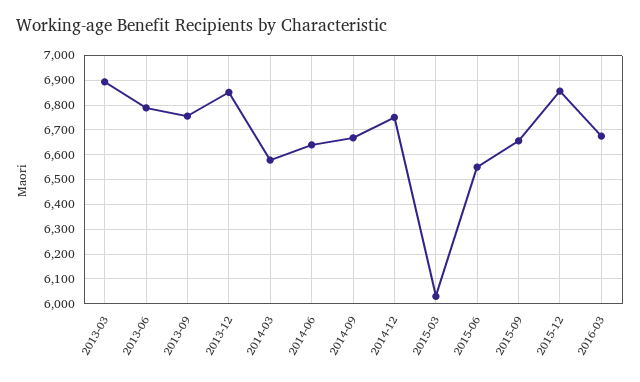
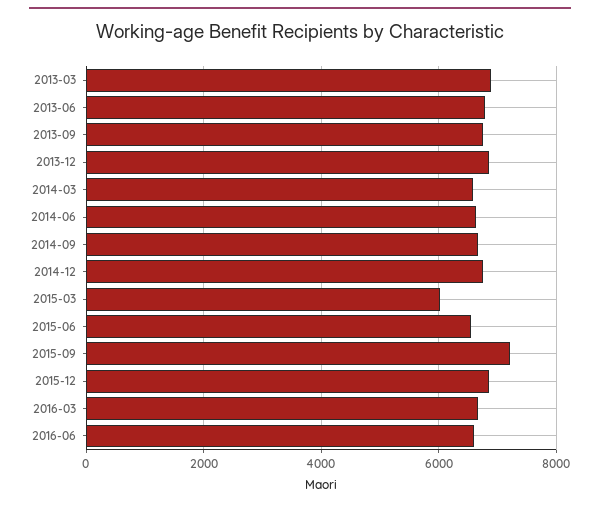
2015-09: 6650 -> 7200
2016-06: none -> 6600

